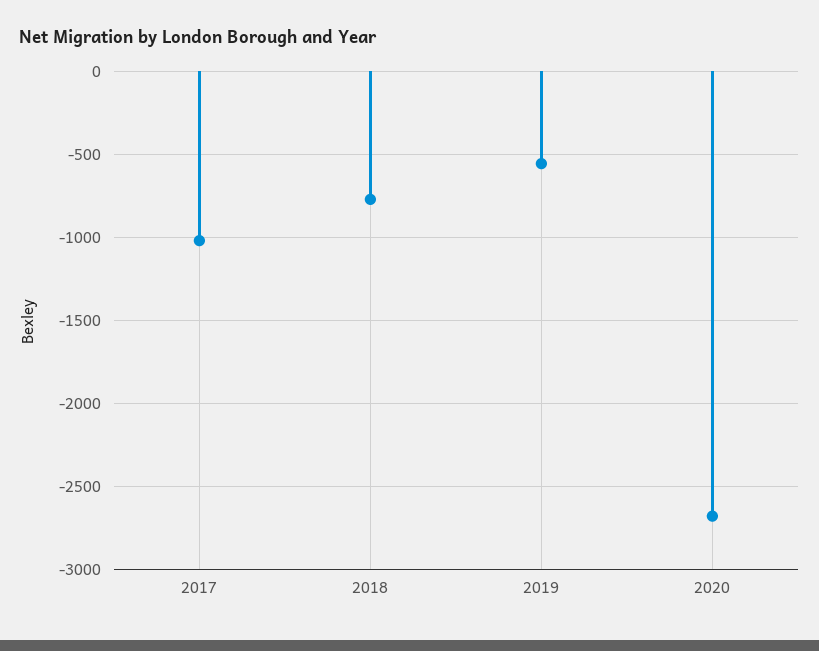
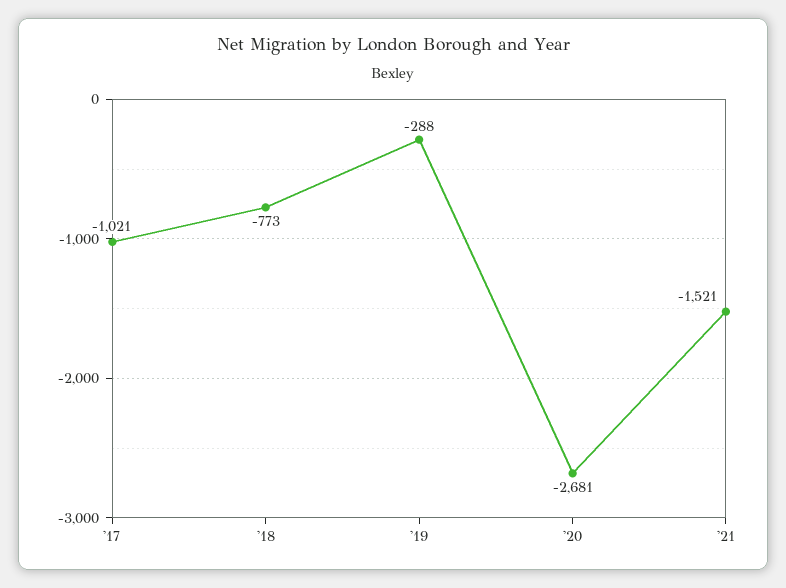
2019: -550 -> -288
'21: none -> -1521

